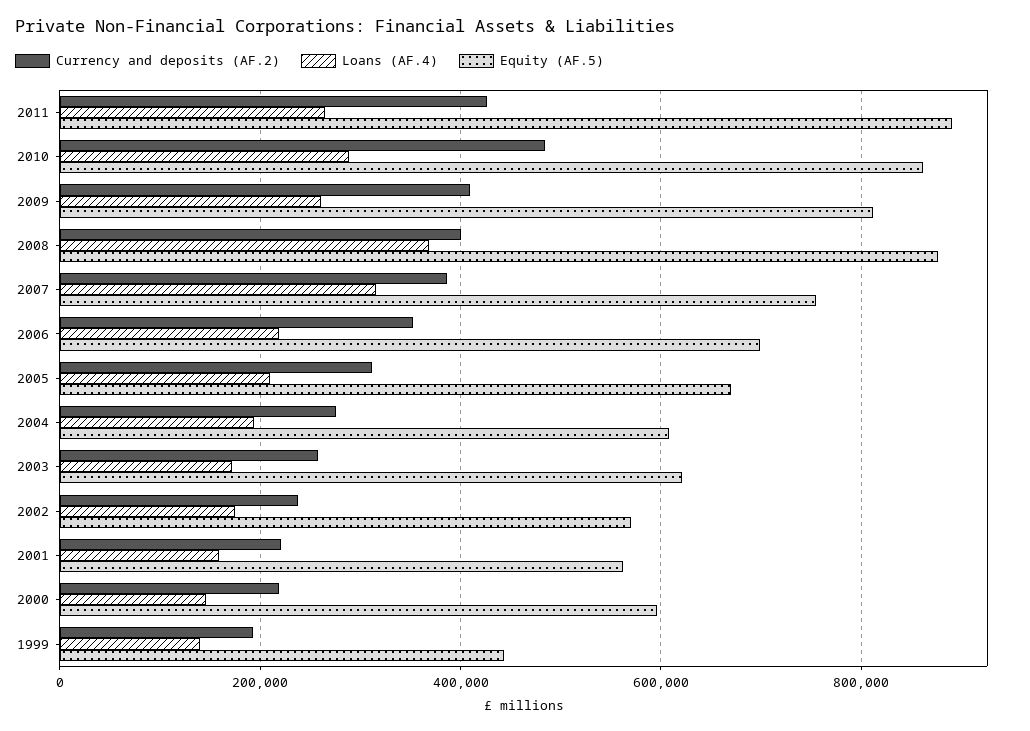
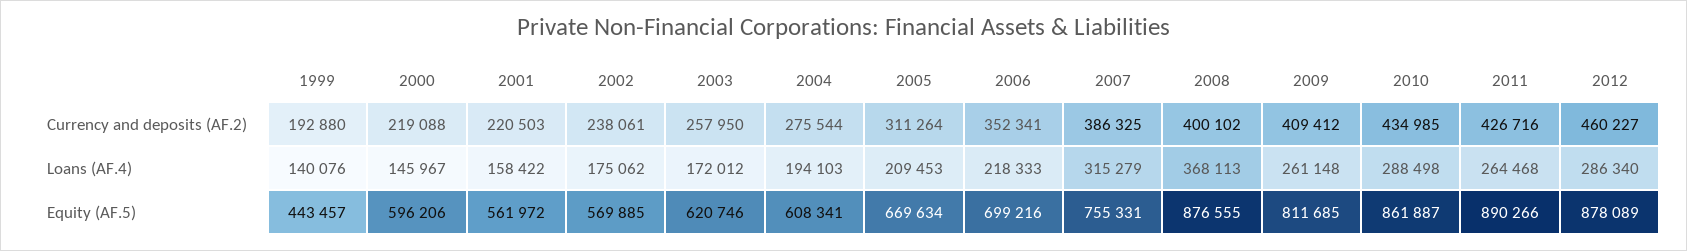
Currency and deposits (AF.2), 2010: 480000 -> 434985
Currency and deposits (AF.2), 2012: none -> 460227
Loans (AF.4), 2012: none -> 286340
Equity (AF.5), 2012: none -> 878089

